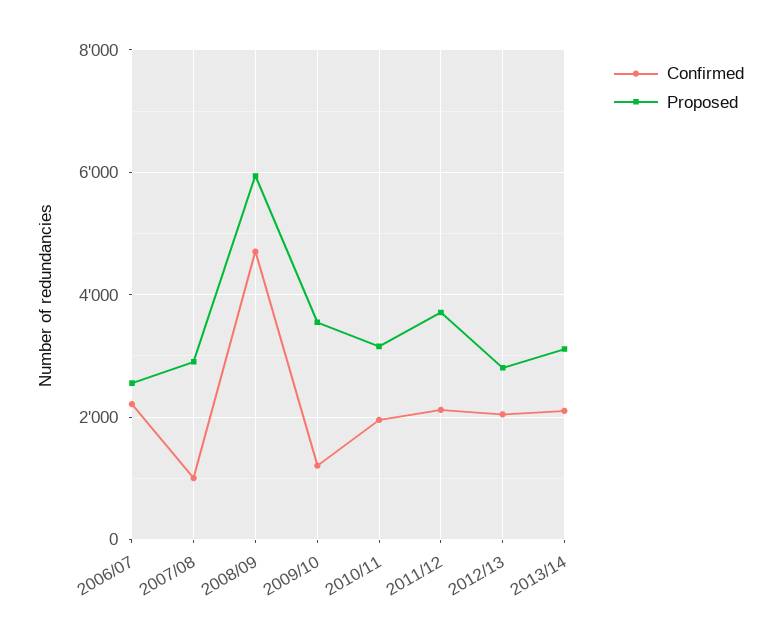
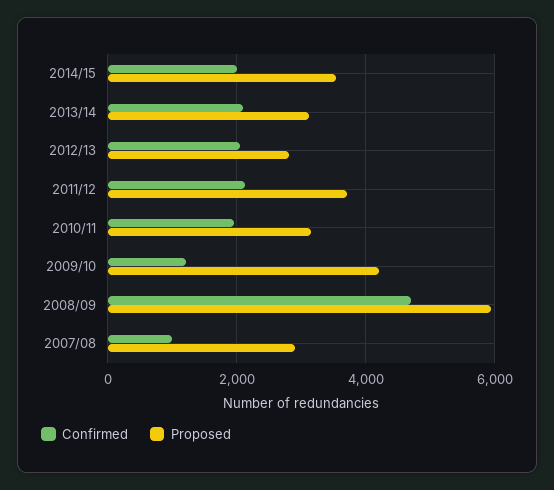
Confirmed, 2006/07: 2200 -> none
Proposed, 2006/07: 2600 -> none
Proposed, 2009/10: 3600 -> 4200
Confirmed, 2014/15: none -> 2000
Proposed, 2014/15: none -> 3600

